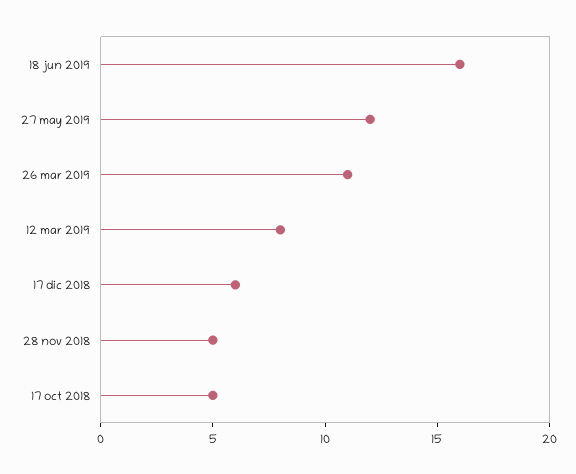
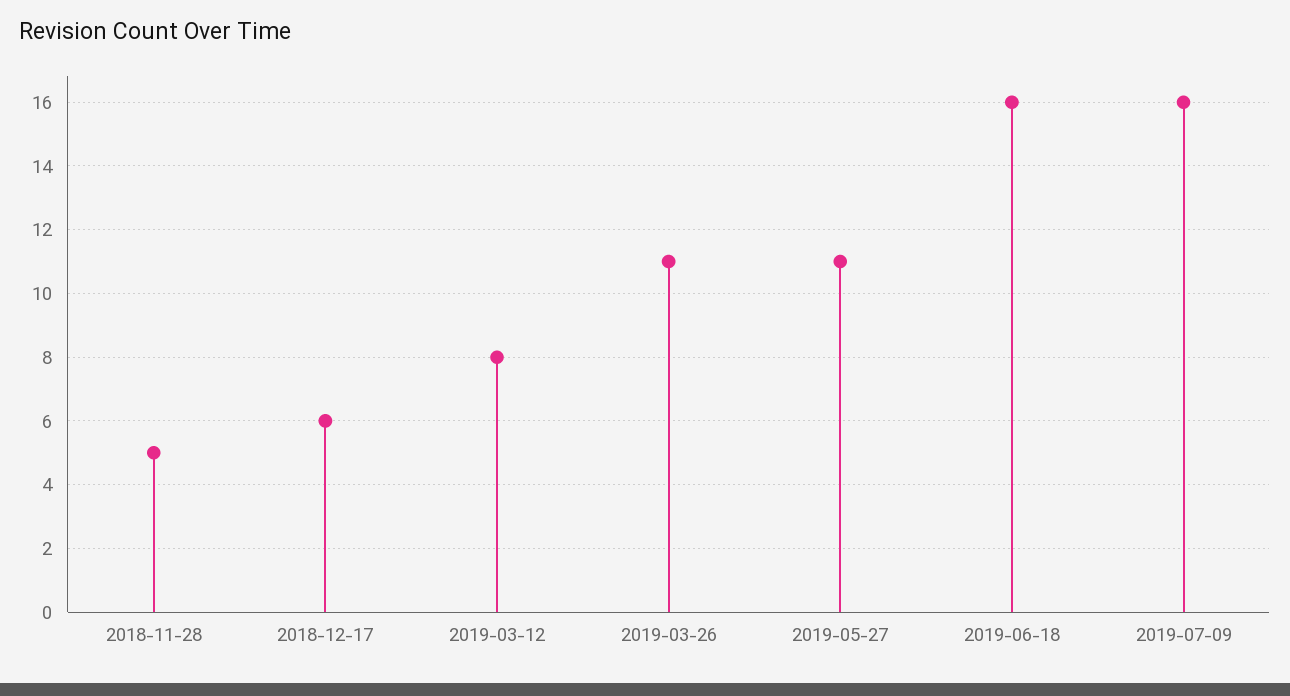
27 may 2019: 12 -> 11
17 oct 2018: 5 -> none
2019-07-09: none -> 16

